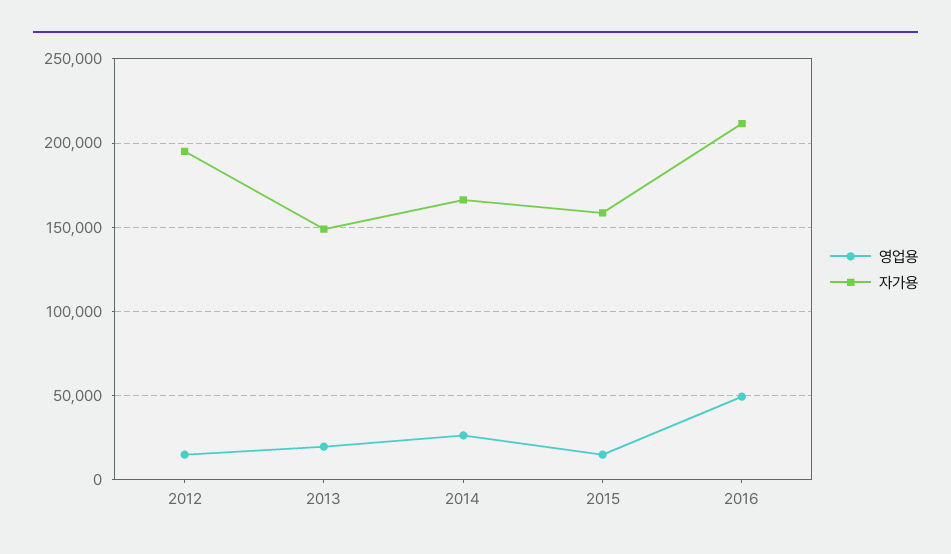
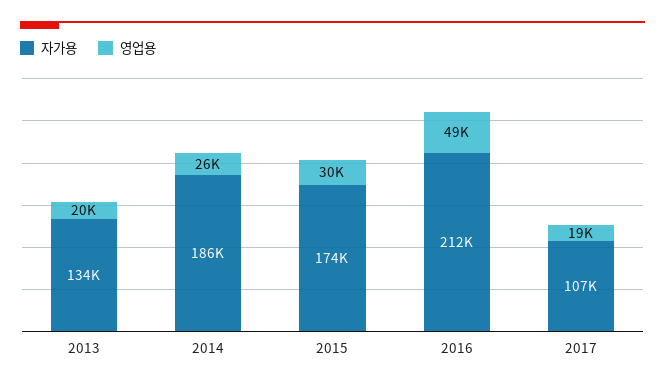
영업용, 2012: 15000 -> none
자가용, 2012: 195000 -> none
자가용, 2013: 150000 -> 134000
자가용, 2014: 165000 -> 186000
영업용, 2015: 15000 -> 30000
자가용, 2015: 160000 -> 174000
자가용, 2017: none -> 107000
영업용, 2017: none -> 19000

